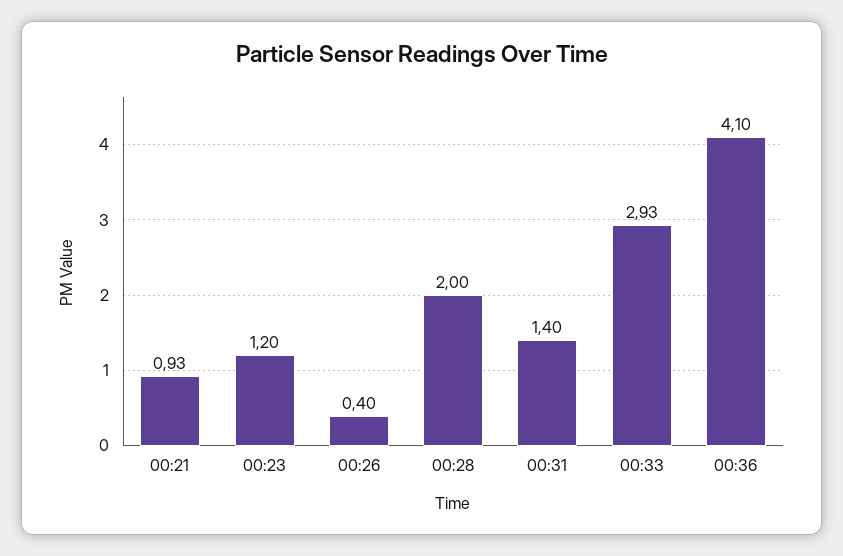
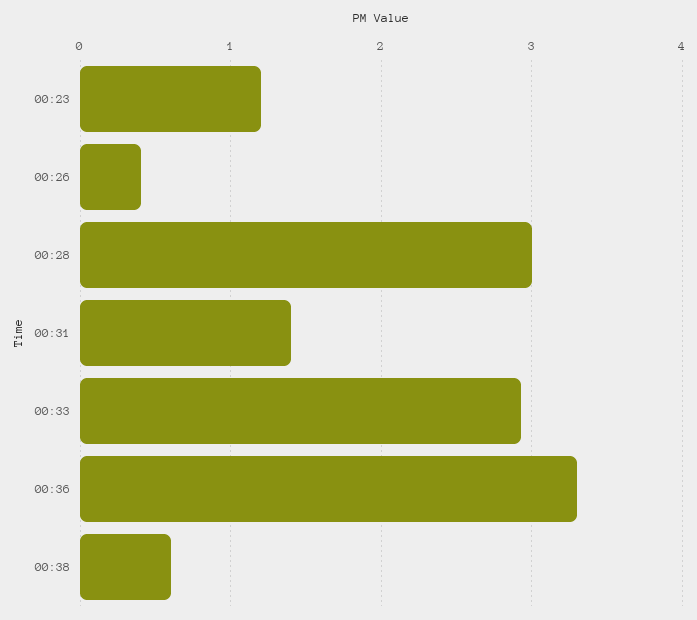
00:21: 0.93 -> none
00:28: 2 -> 3
00:36: 4.1 -> 3.3
00:38: none -> 0.6

